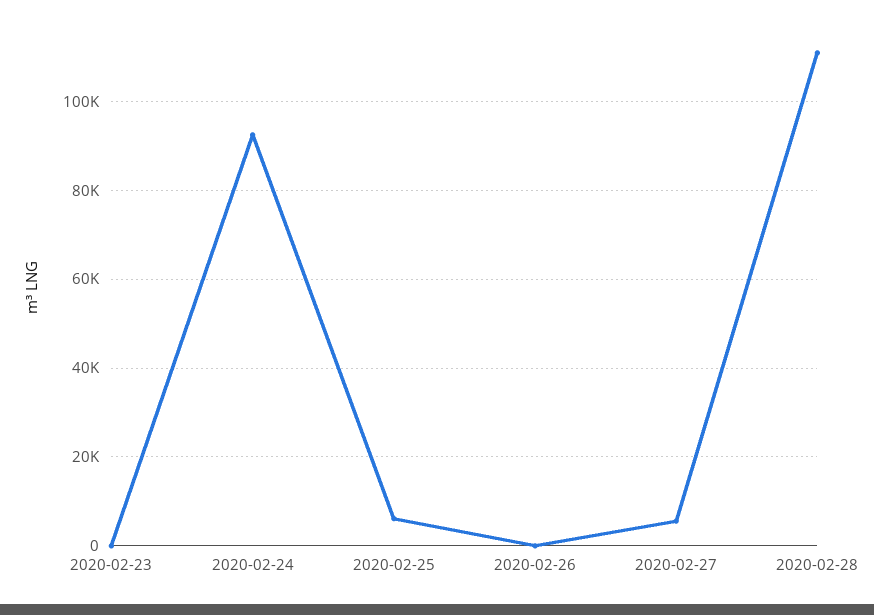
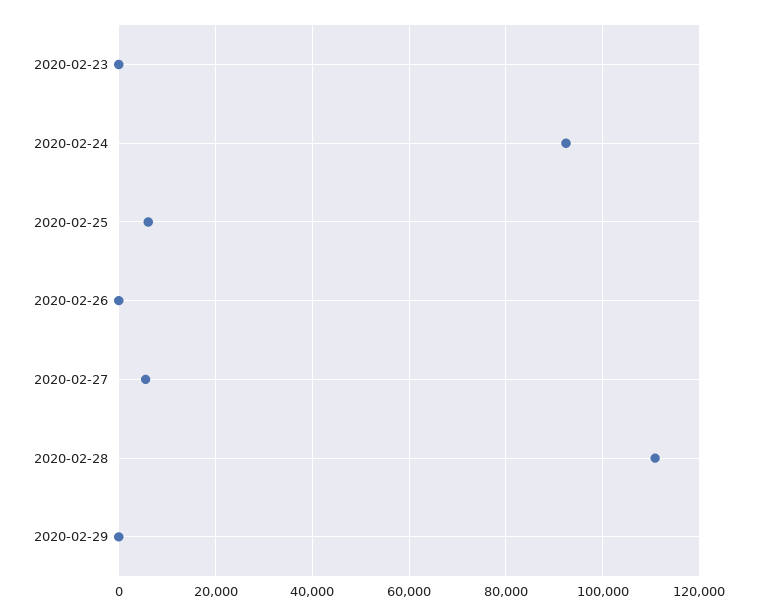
2020-02-29: none -> 0

